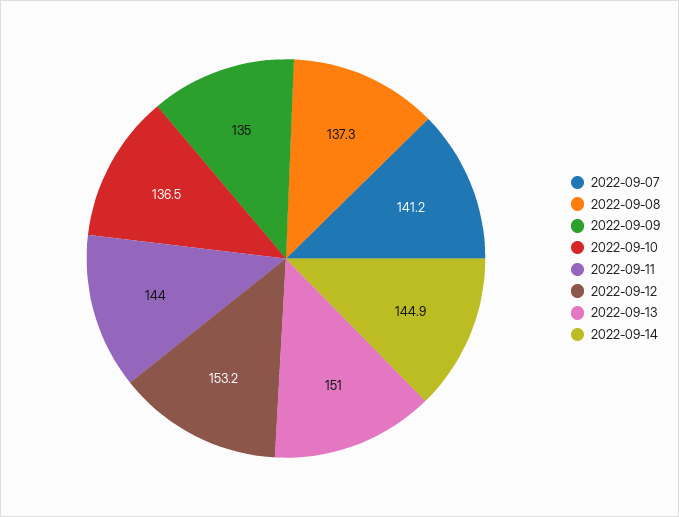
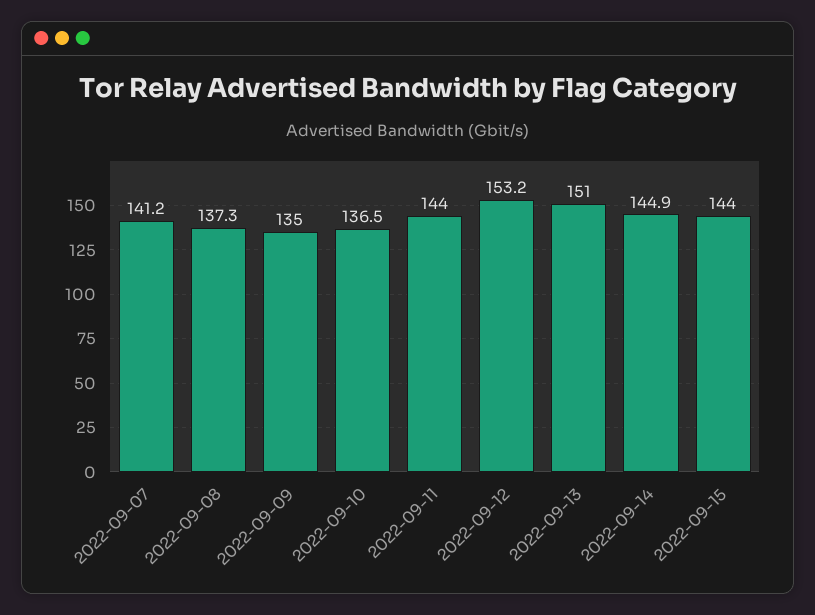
2022-09-15: none -> 144

